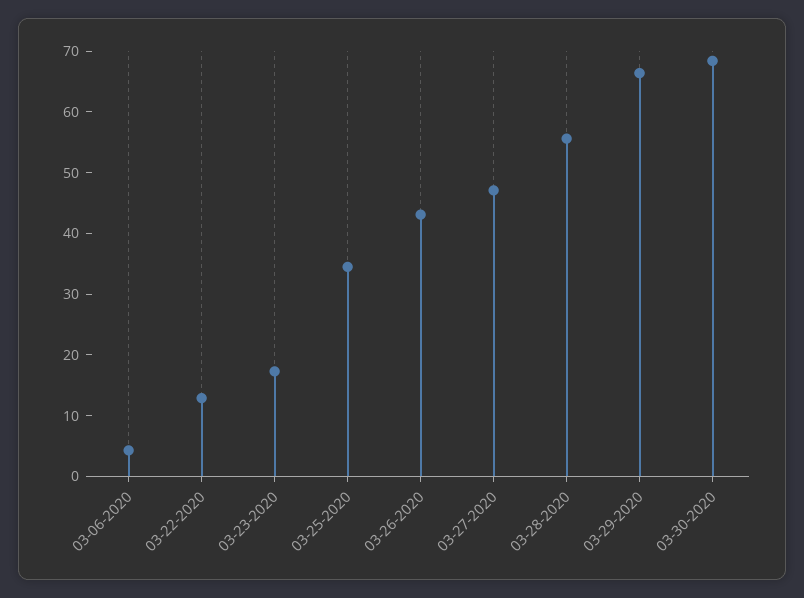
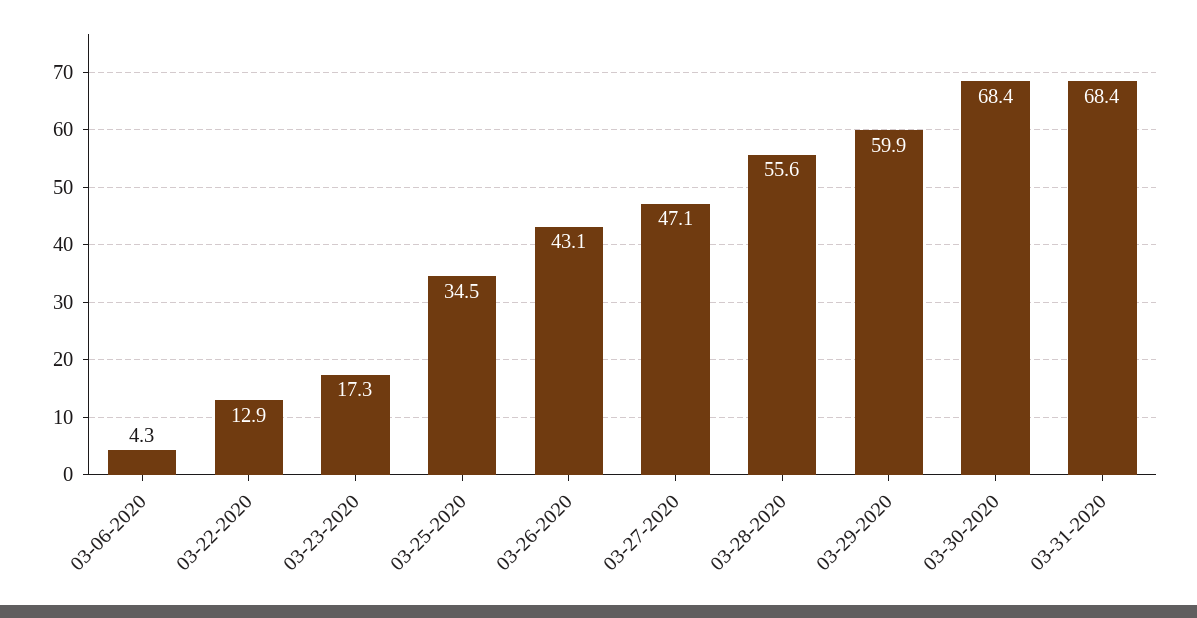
03-29-2020: 66 -> 59.9
03-31-2020: none -> 68.4

